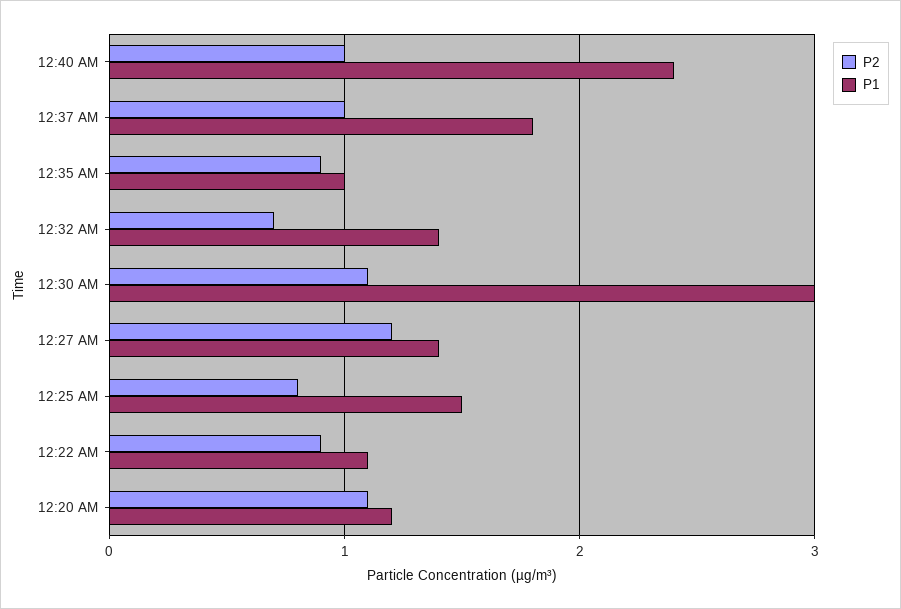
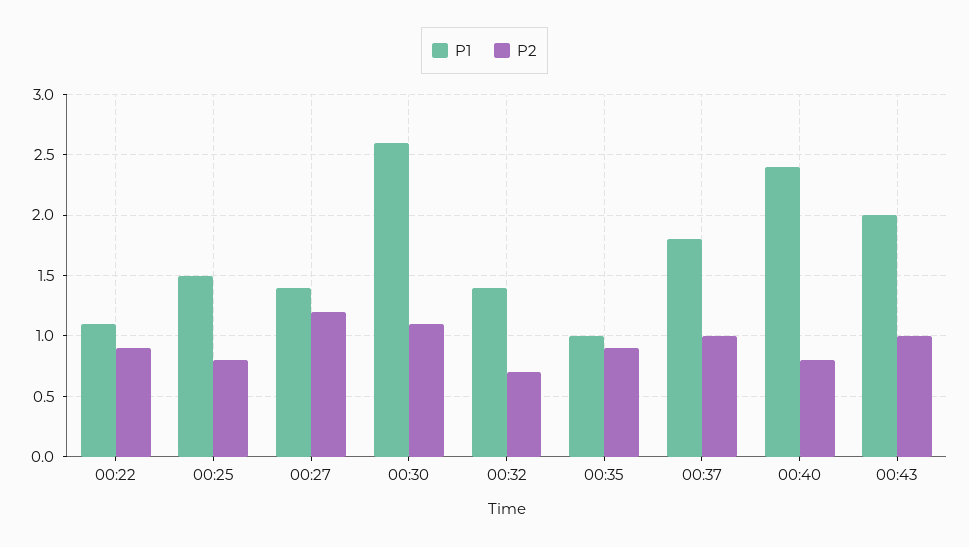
P2, 12:40 AM: 1 -> 0.8
P1, 12:30 AM: 3 -> 2.6
P2, 12:20 AM: 1.1 -> none
P1, 12:20 AM: 1.2 -> none
P1, 00:43: none -> 2
P2, 00:43: none -> 1

